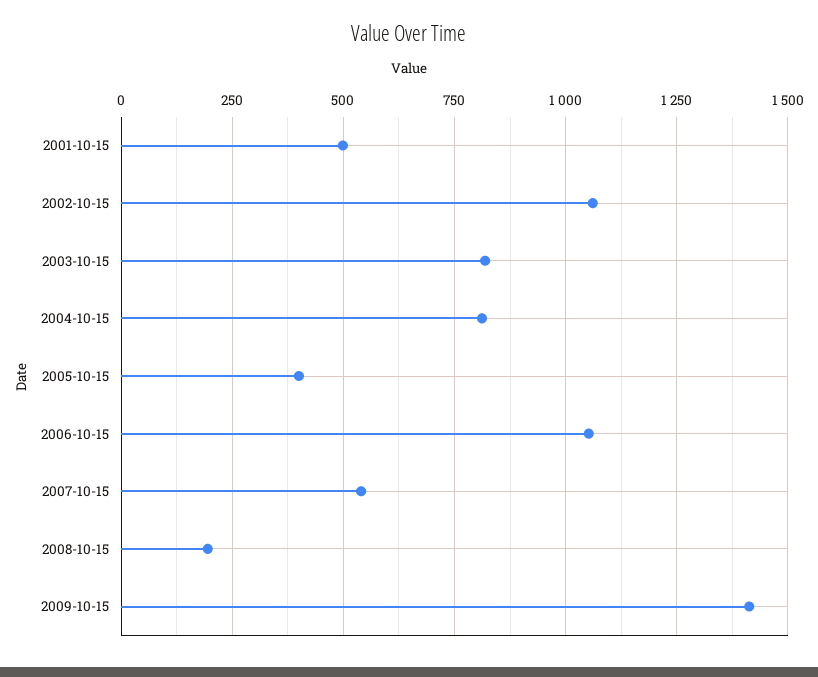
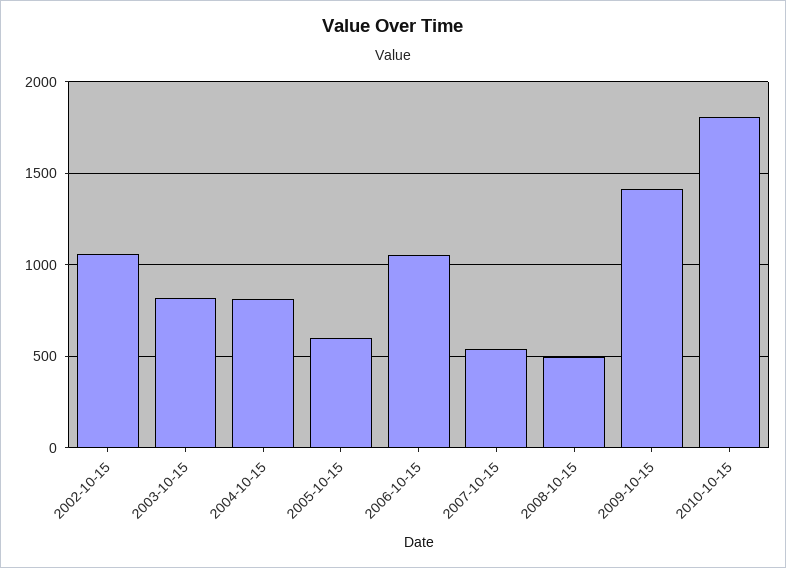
2001-10-15: 500 -> none
2005-10-15: 400 -> 600
2008-10-15: 200 -> 500
2010-10-15: none -> 1800

